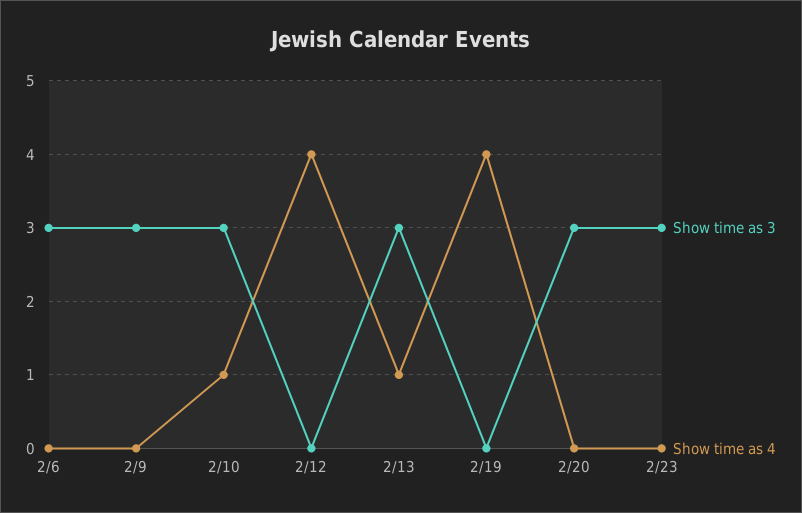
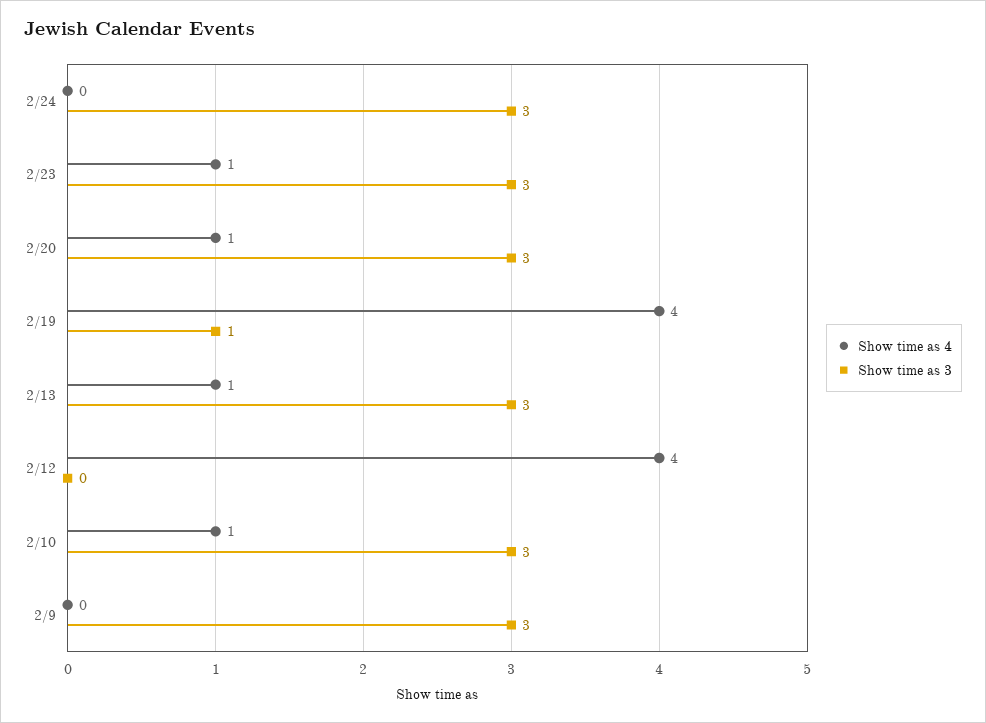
Show time as 3, 2/6: 3 -> none
Show time as 4, 2/6: 0 -> none
Show time as 3, 2/19: 0 -> 1
Show time as 4, 2/20: 0 -> 1
Show time as 4, 2/23: 0 -> 1
Show time as 4, 2/24: none -> 0
Show time as 3, 2/24: none -> 3

